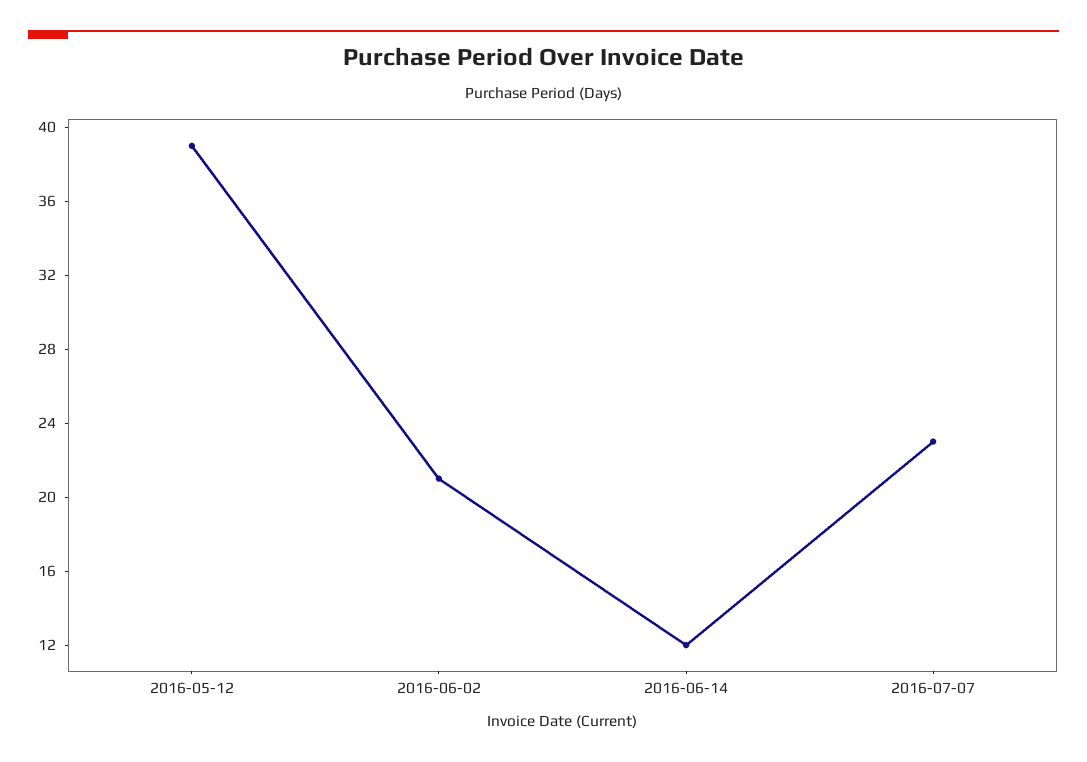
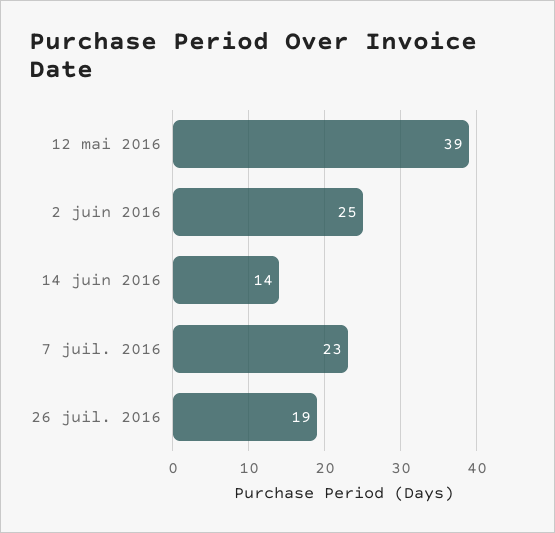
2016-06-02: 21 -> 25
2016-06-14: 12 -> 14
26 juil. 2016: none -> 19

